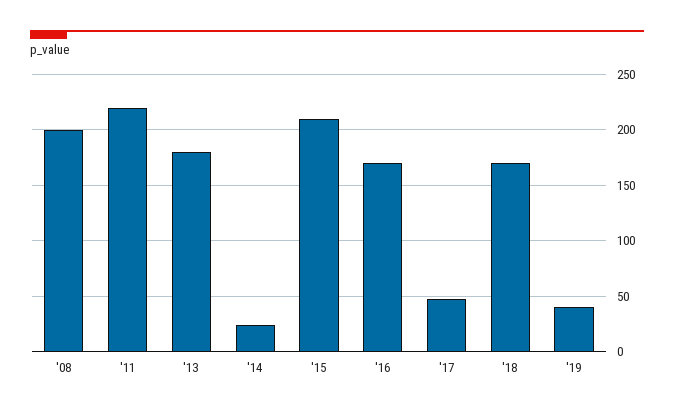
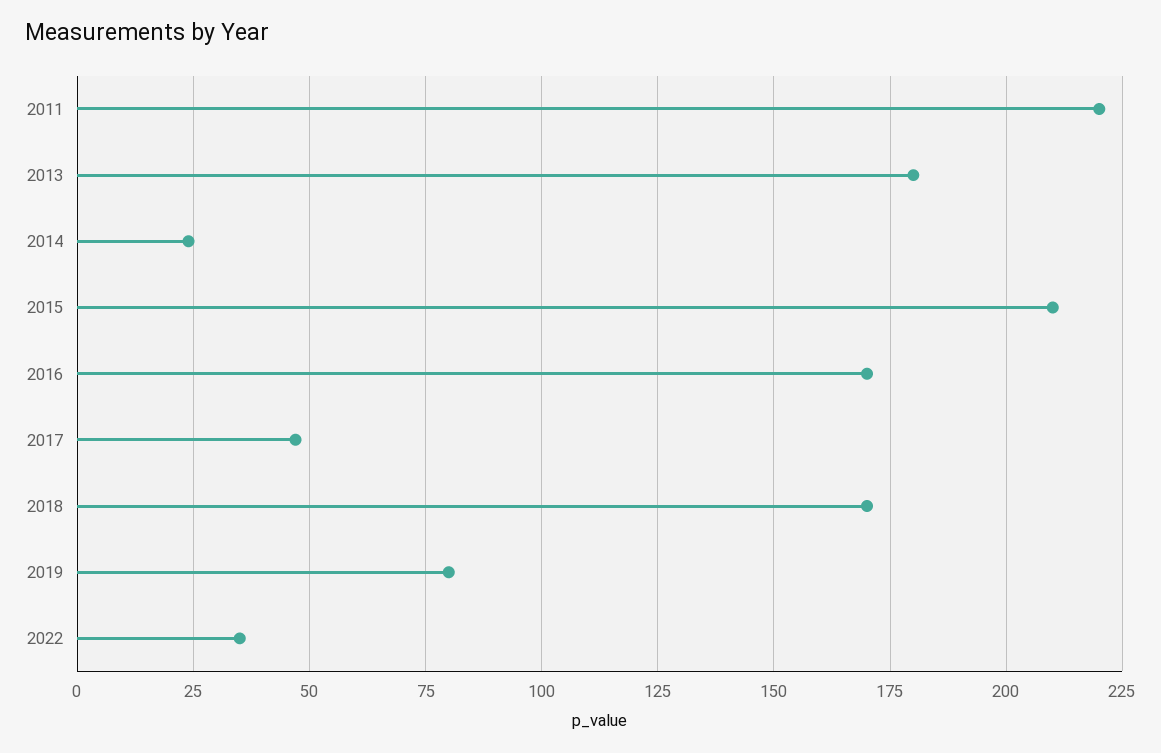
'08: 200 -> none
'19: 40 -> 80
2022: none -> 35

